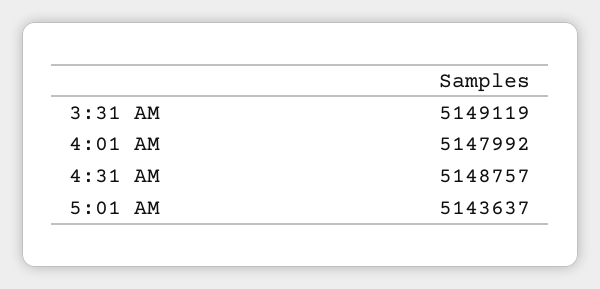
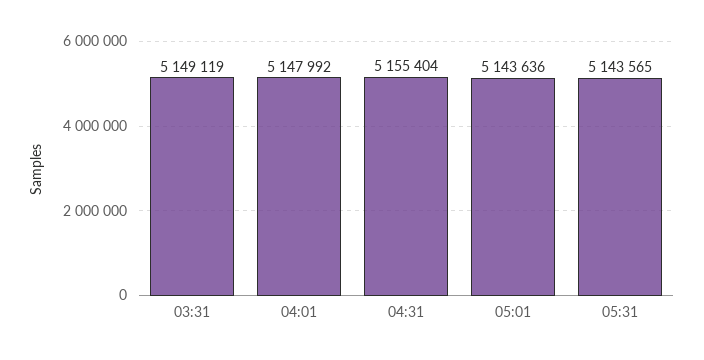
4:31 AM: 5148757 -> 5155404
5:01 AM: 5143637 -> 5143636
05:31: none -> 5143565

